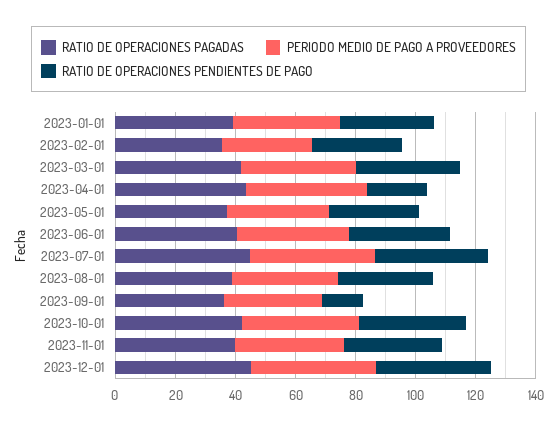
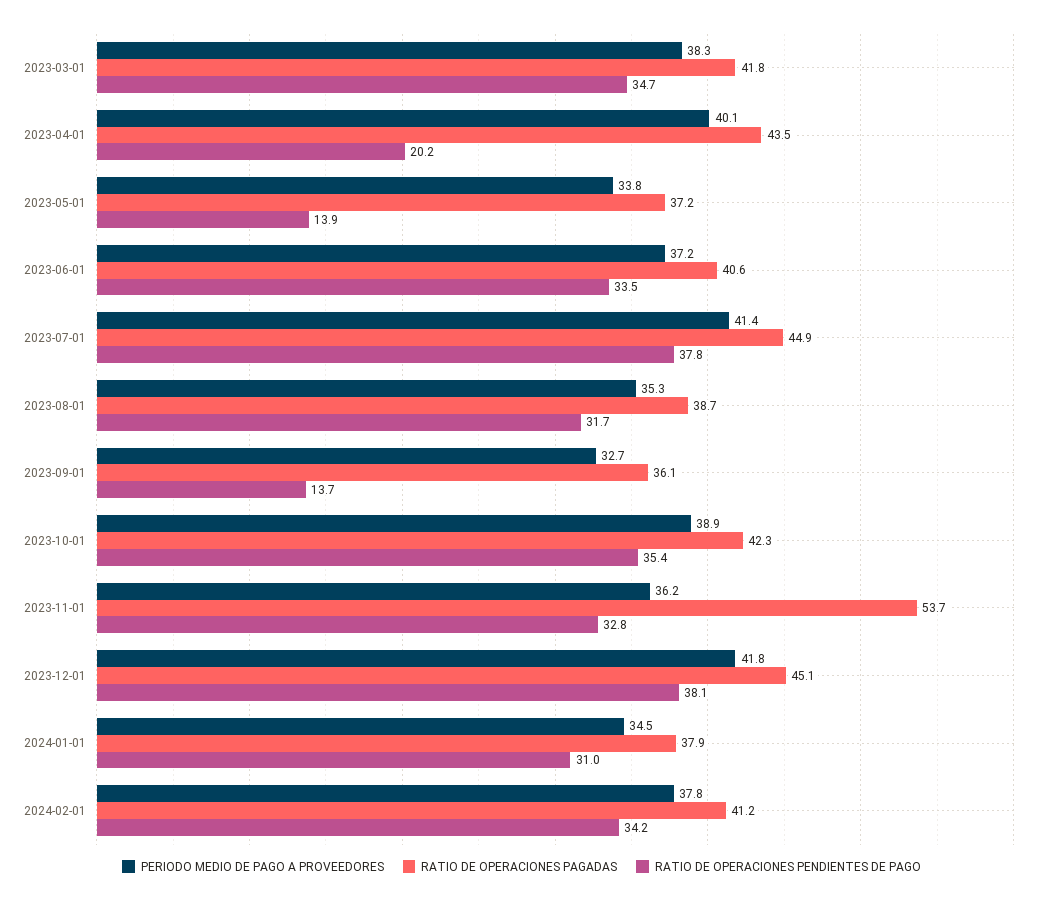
RATIO DE OPERACIONES PAGADAS, 2023-01-01: 40 -> none
PERIODO MEDIO DE PAGO A PROVEEDORES, 2023-01-01: 35 -> none
RATIO DE OPERACIONES PENDIENTES DE PAGO, 2023-01-01: 30 -> none
RATIO DE OPERACIONES PAGADAS, 2023-02-01: 35 -> none
PERIODO MEDIO DE PAGO A PROVEEDORES, 2023-02-01: 30 -> none
RATIO DE OPERACIONES PENDIENTES DE PAGO, 2023-02-01: 30 -> none
RATIO DE OPERACIONES PENDIENTES DE PAGO, 2023-05-01: 30 -> 13.9
RATIO DE OPERACIONES PAGADAS, 2023-11-01: 40 -> 53.7
PERIODO MEDIO DE PAGO A PROVEEDORES, 2024-01-01: none -> 34.5
RATIO DE OPERACIONES PAGADAS, 2024-01-01: none -> 37.9
RATIO DE OPERACIONES PENDIENTES DE PAGO, 2024-01-01: none -> 31
PERIODO MEDIO DE PAGO A PROVEEDORES, 2024-02-01: none -> 37.8
RATIO DE OPERACIONES PAGADAS, 2024-02-01: none -> 41.2
RATIO DE OPERACIONES PENDIENTES DE PAGO, 2024-02-01: none -> 34.2

